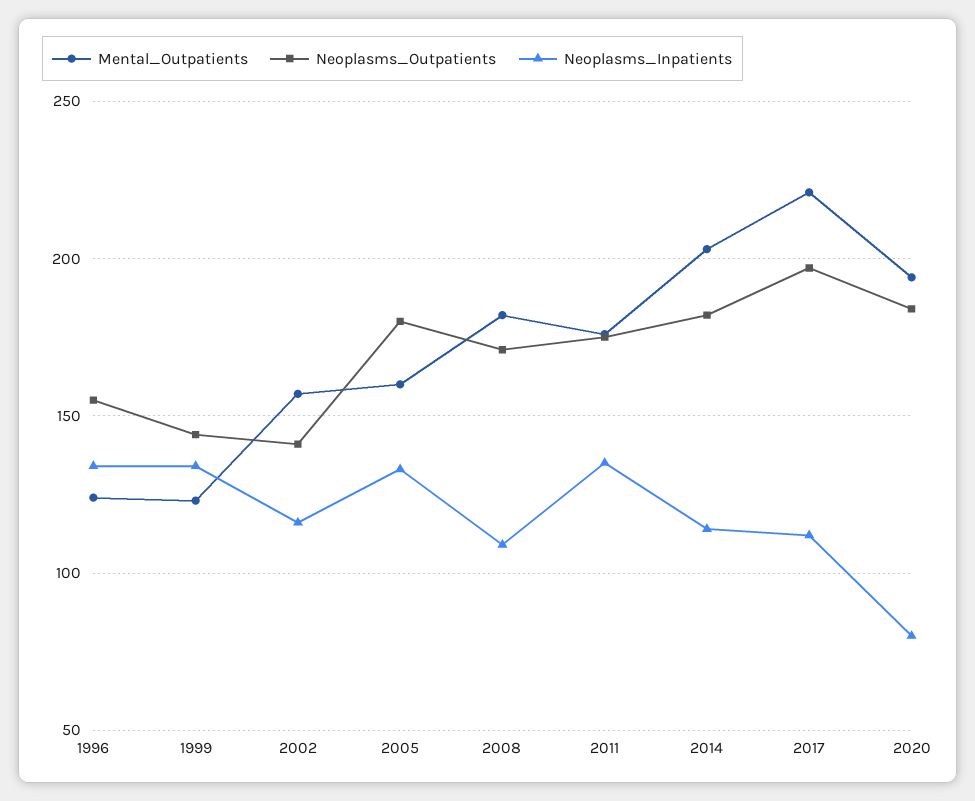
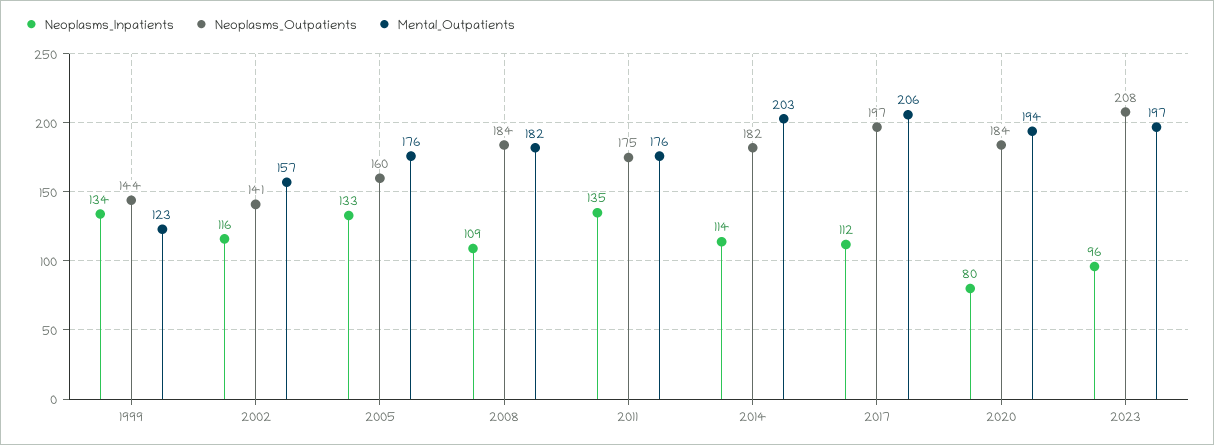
Mental_Outpatients, 1996: 125 -> none
Neoplasms_Outpatients, 1996: 155 -> none
Neoplasms_Inpatients, 1996: 135 -> none
Mental_Outpatients, 2005: 160 -> 176
Neoplasms_Outpatients, 2005: 180 -> 160
Neoplasms_Outpatients, 2008: 170 -> 184
Mental_Outpatients, 2017: 220 -> 206
Neoplasms_Inpatients, 2023: none -> 96
Neoplasms_Outpatients, 2023: none -> 208
Mental_Outpatients, 2023: none -> 197

